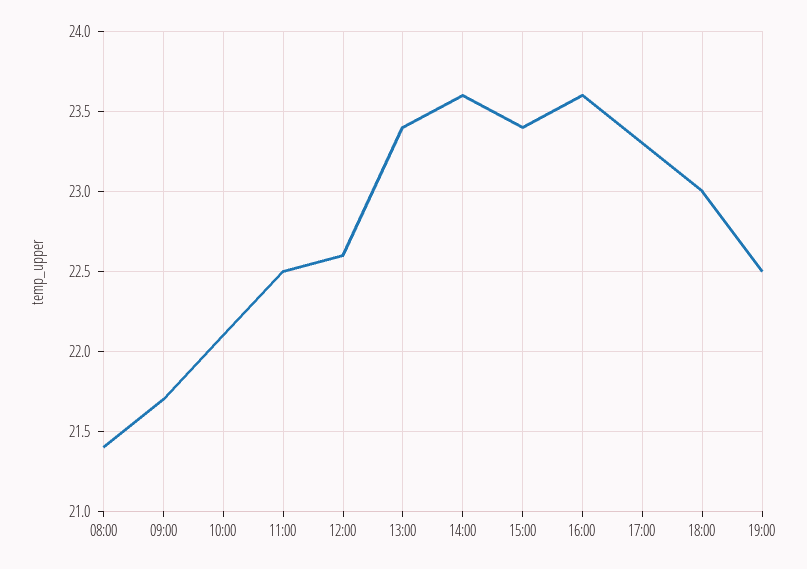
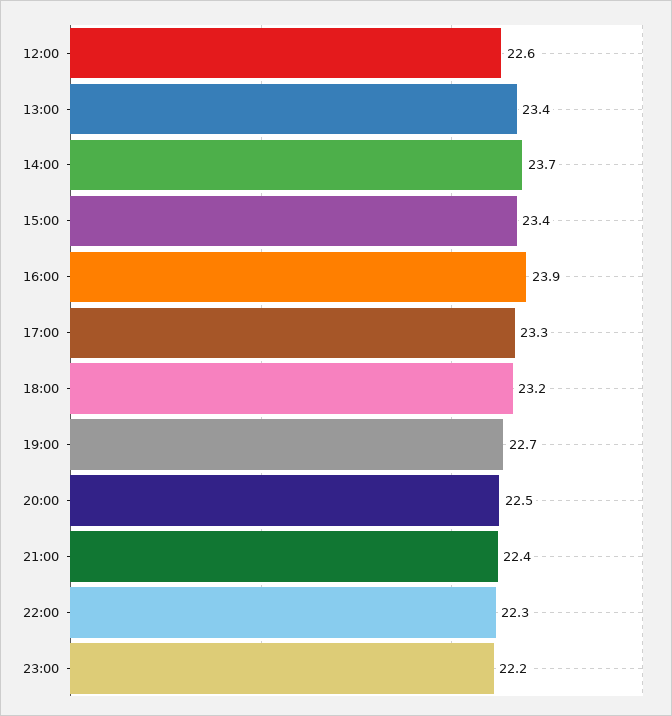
08:00: 21.4 -> none
09:00: 21.7 -> none
10:00: 22.1 -> none
11:00: 22.5 -> none
14:00: 23.6 -> 23.7
16:00: 23.6 -> 23.9
18:00: 23 -> 23.2
19:00: 22.5 -> 22.7
20:00: none -> 22.5
21:00: none -> 22.4
22:00: none -> 22.3
23:00: none -> 22.2

